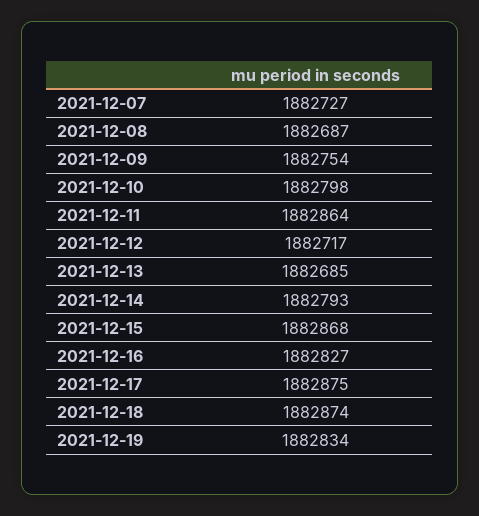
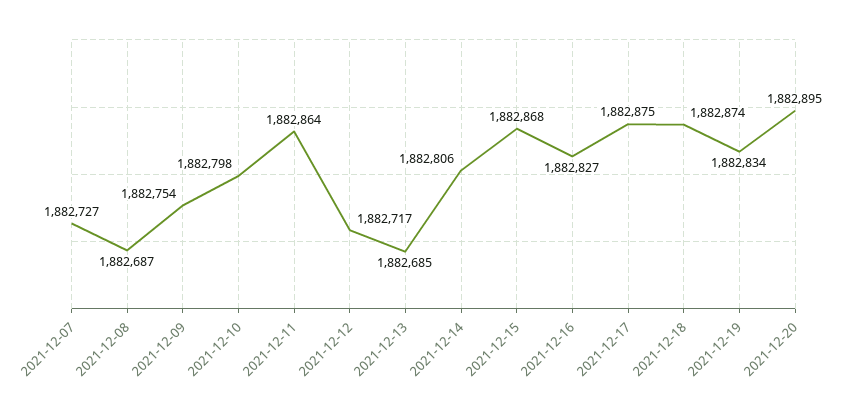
2021-12-14: 1882793 -> 1882806
2021-12-20: none -> 1882895

